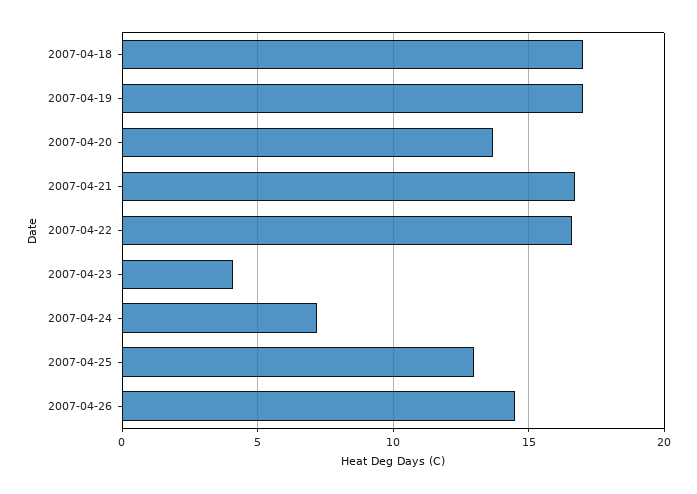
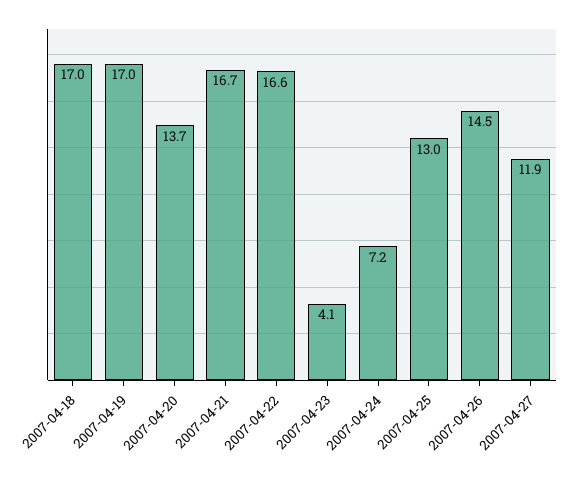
2007-04-27: none -> 11.9

